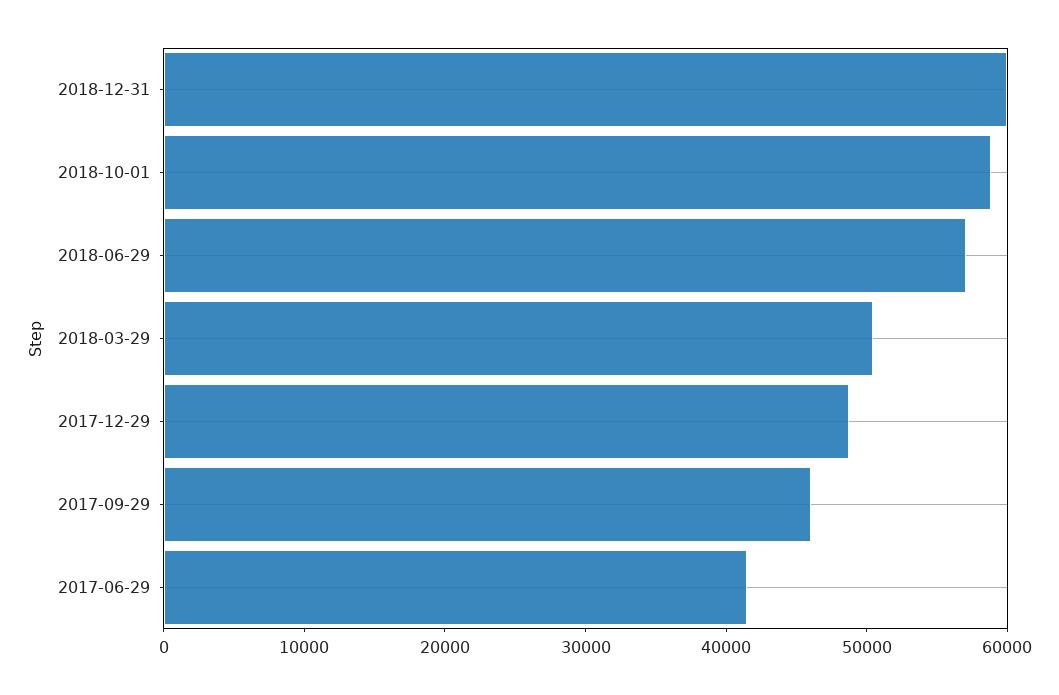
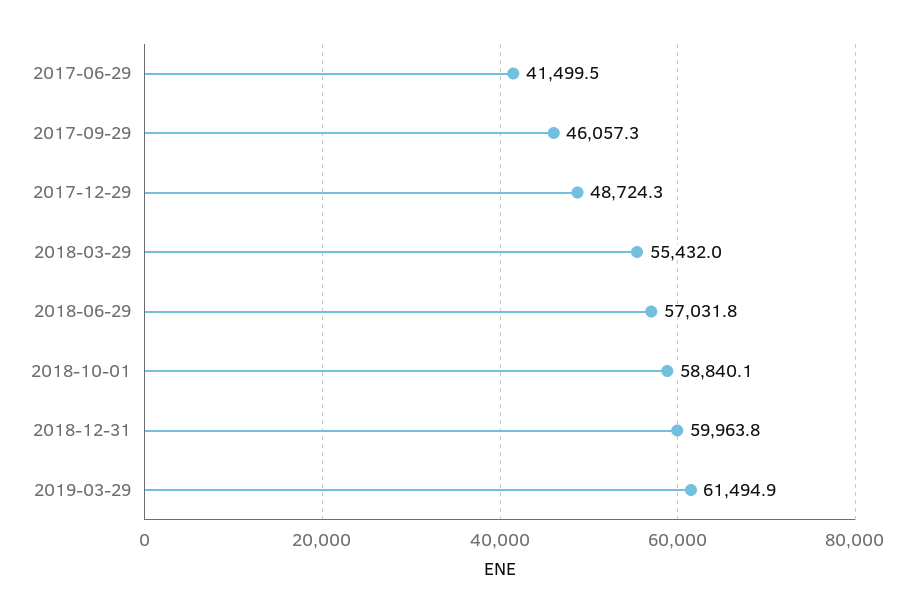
2018-03-29: 50000 -> 55432
2019-03-29: none -> 61494.9

